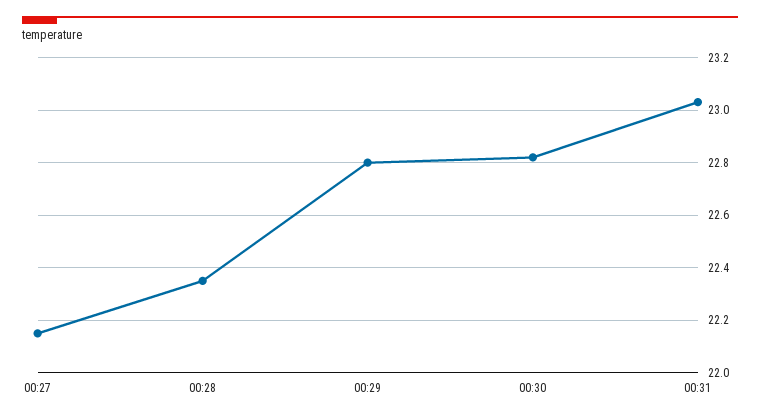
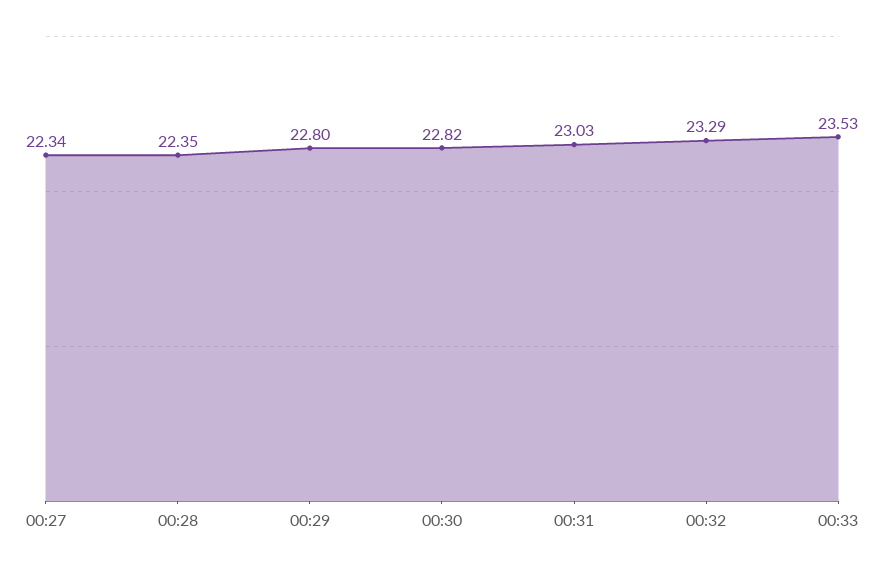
00:27: 22.15 -> 22.34
00:32: none -> 23.29
00:33: none -> 23.53

